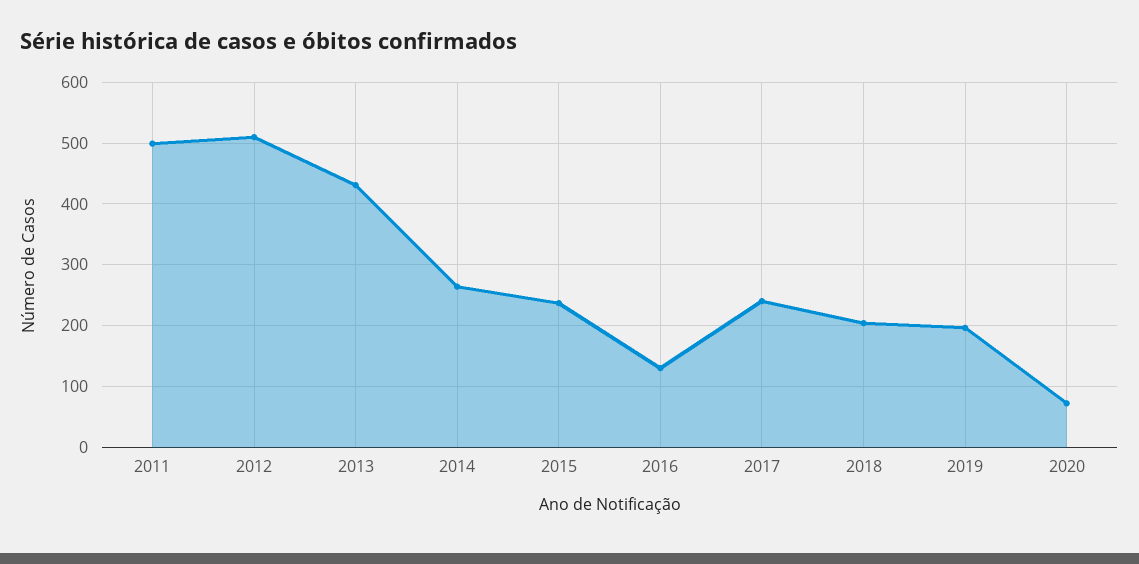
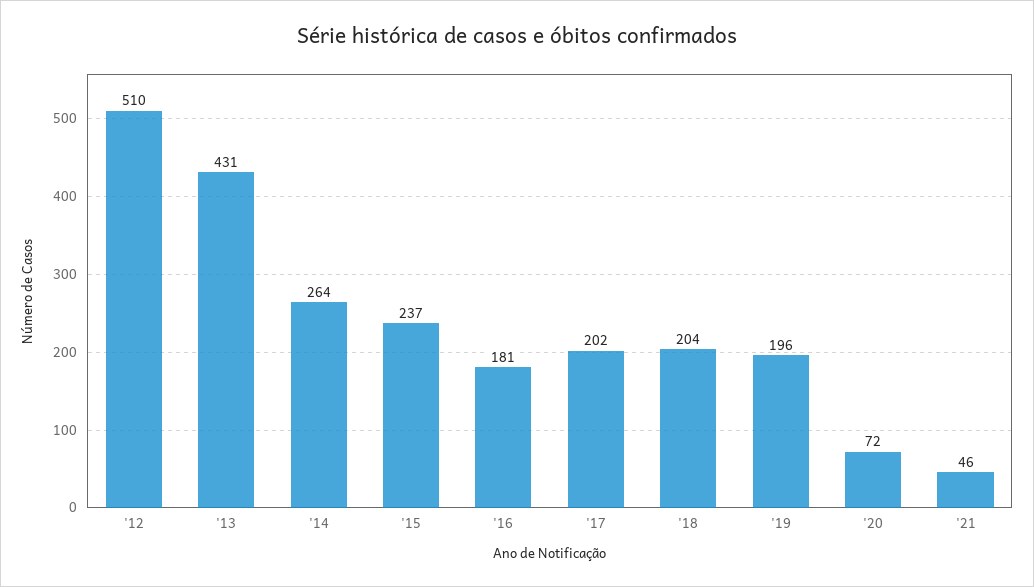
2011: 500 -> none
2016: 130 -> 181
2017: 240 -> 202
'21: none -> 46

